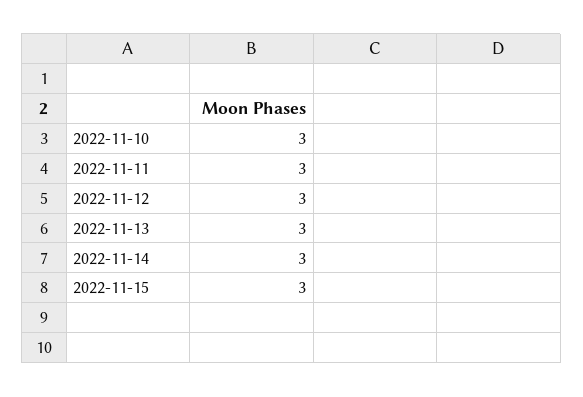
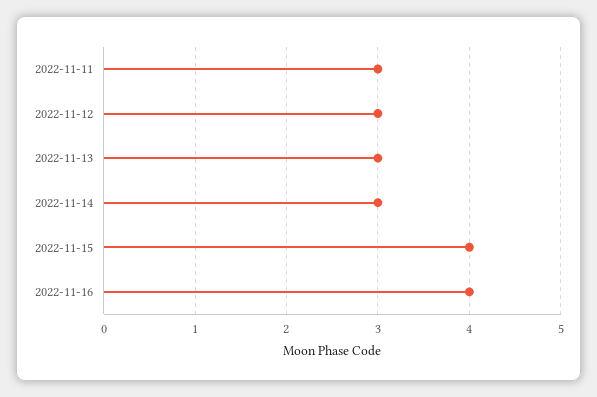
2022-11-10: 3 -> none
2022-11-15: 3 -> 4
2022-11-16: none -> 4

